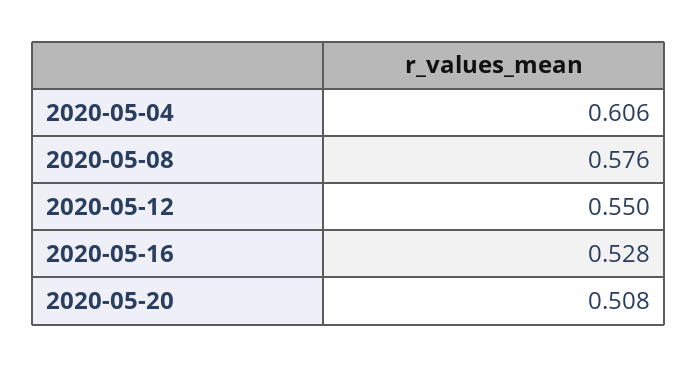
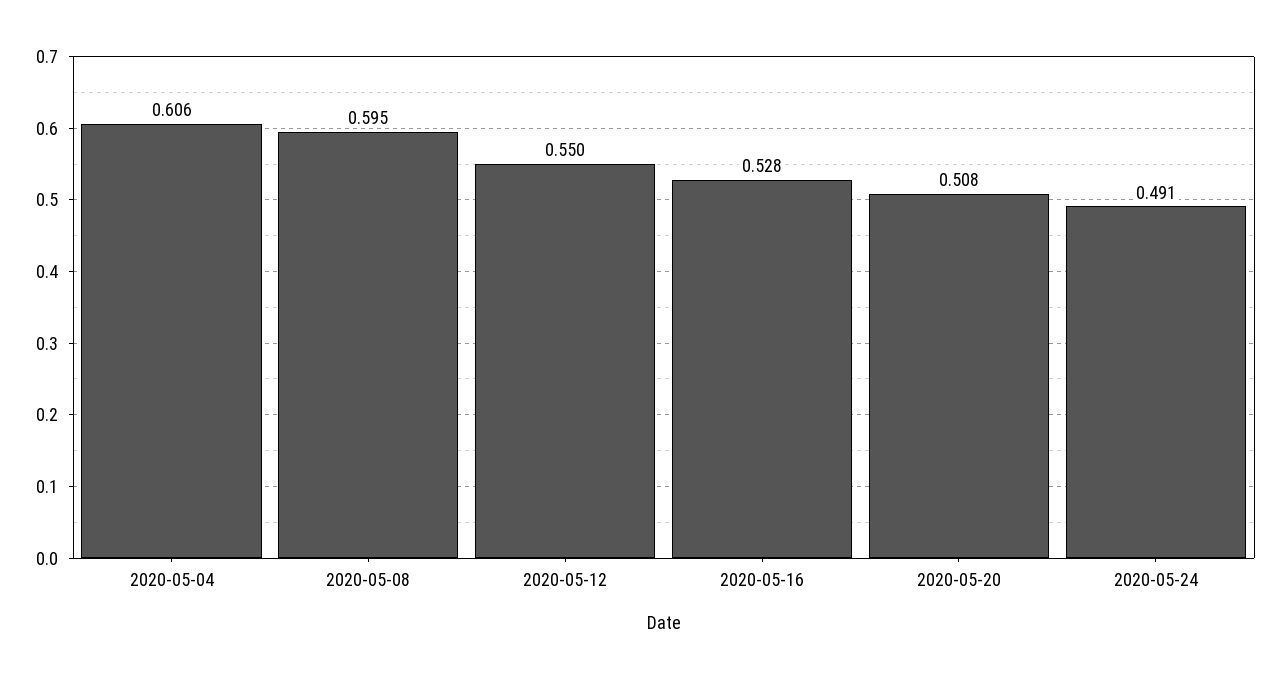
2020-05-08: 0.576 -> 0.595
2020-05-24: none -> 0.491

